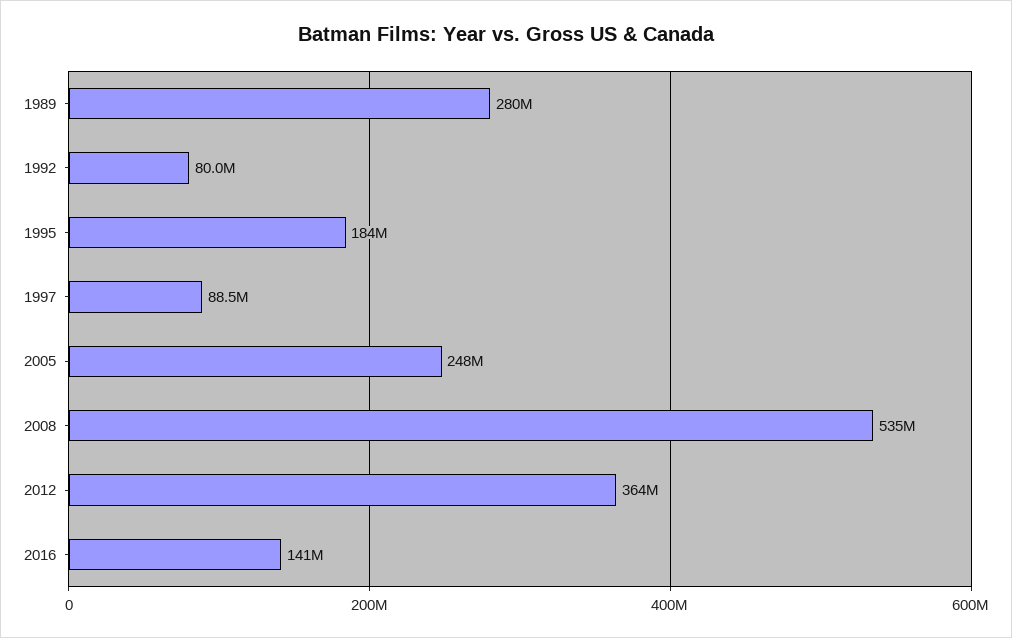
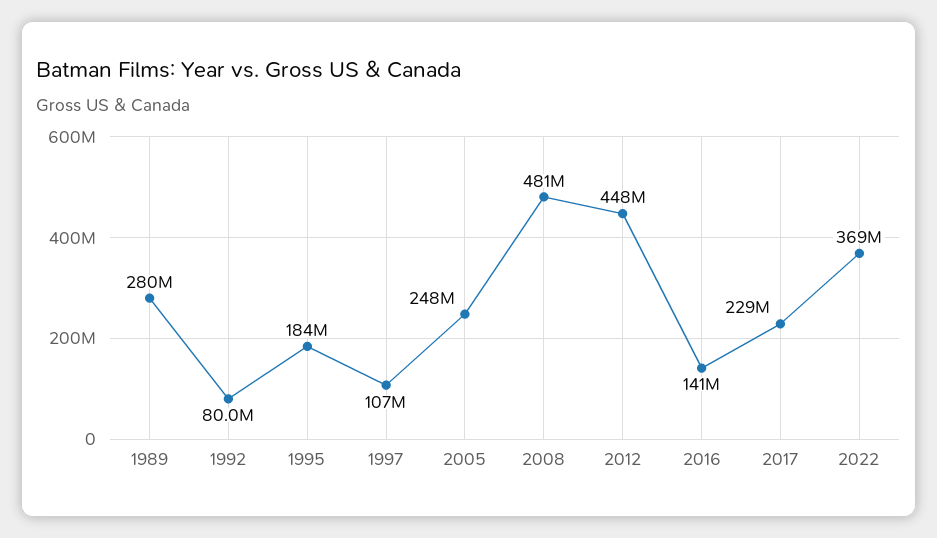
1997: 88500000 -> 107000000
2008: 535000000 -> 481000000
2012: 364000000 -> 448000000
2017: none -> 229000000
2022: none -> 369000000

